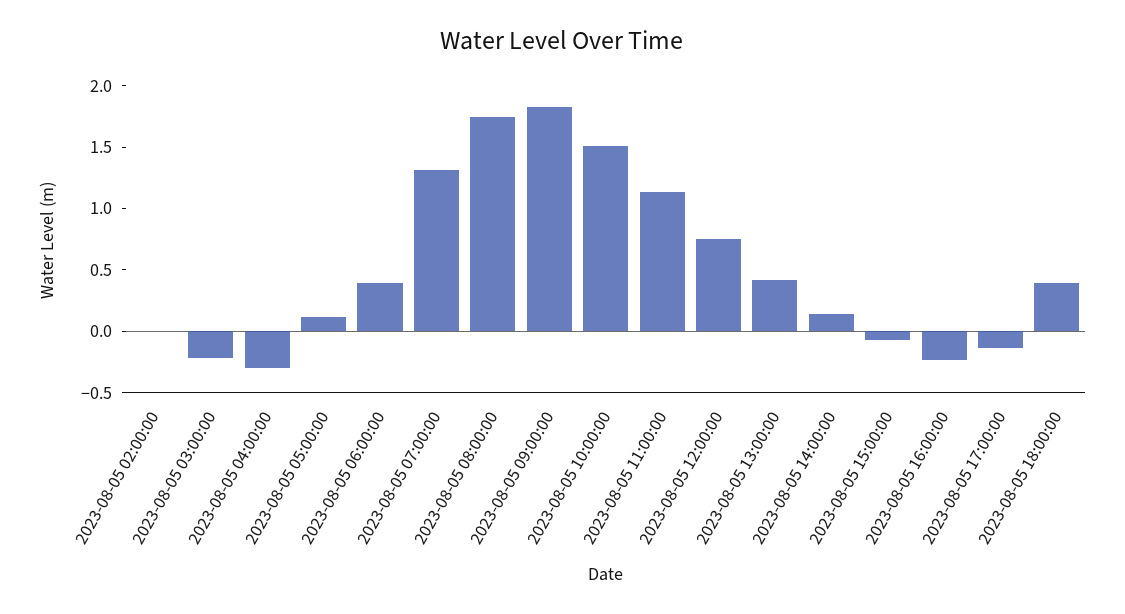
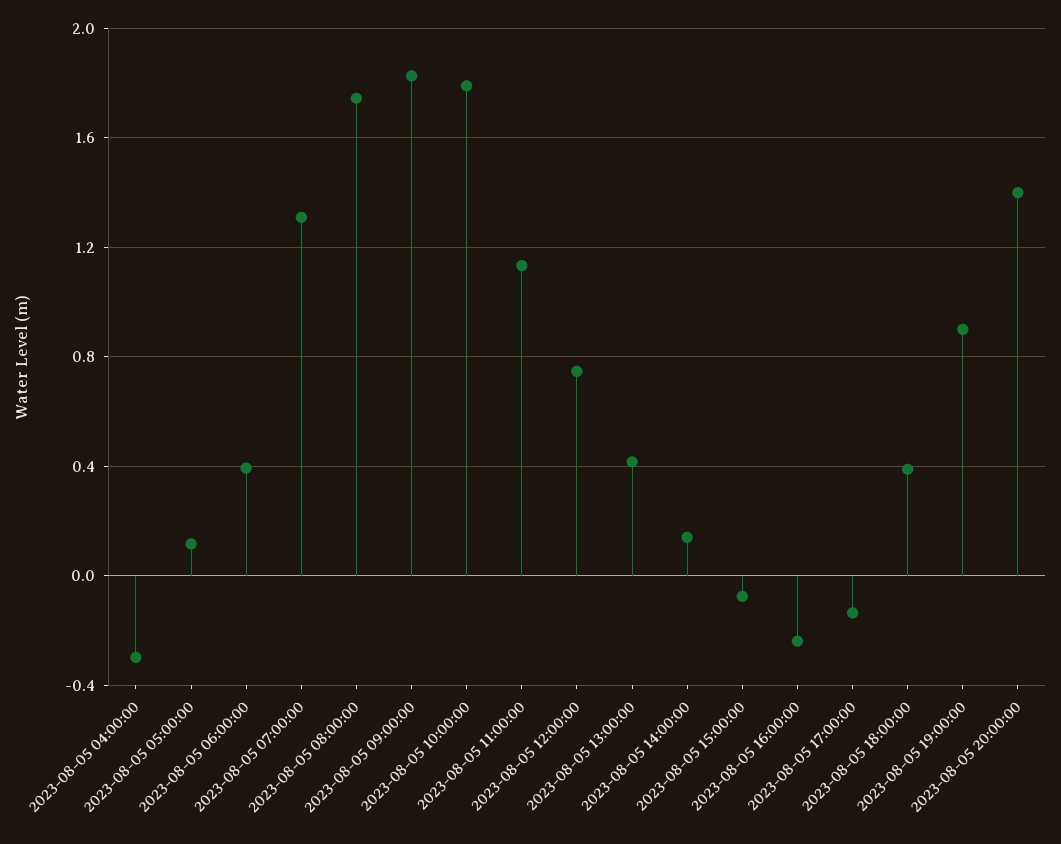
2023-08-05 02:00:00: 0 -> none
2023-08-05 03:00:00: -0.2 -> none
2023-08-05 10:00:00: 1.5 -> 1.8
2023-08-05 19:00:00: none -> 0.9
2023-08-05 20:00:00: none -> 1.4

